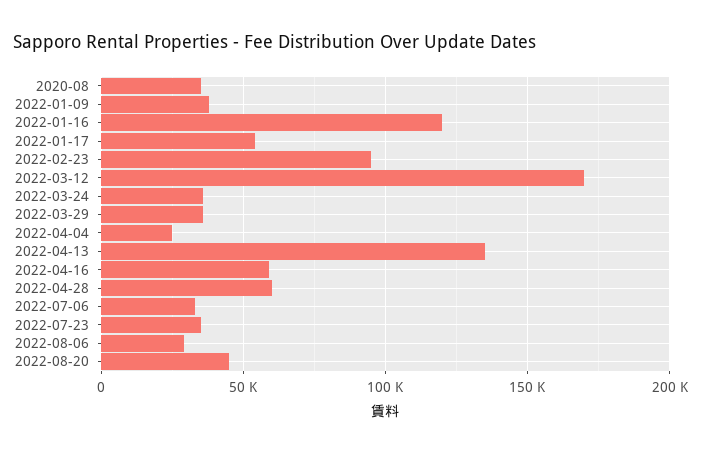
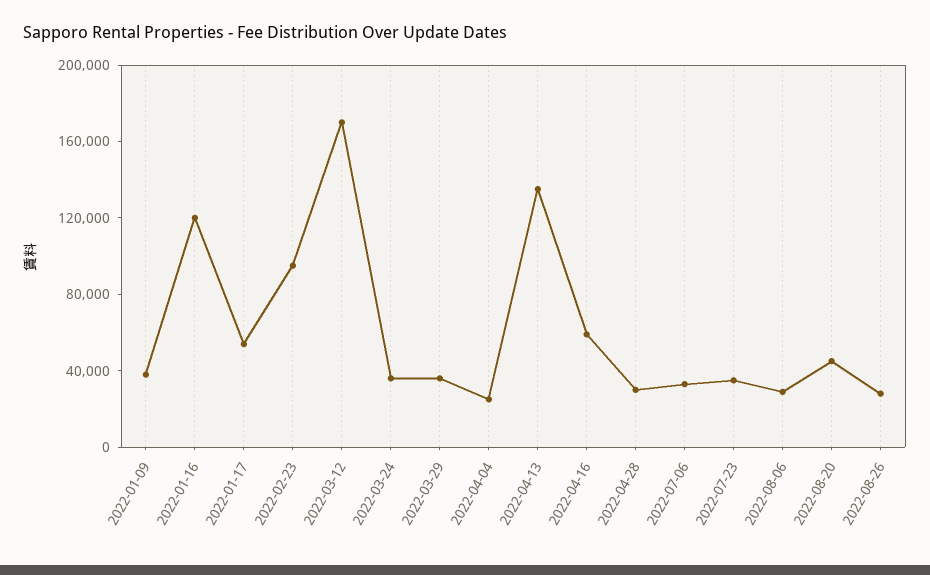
2020-08: 35000 -> none
2022-04-28: 60000 -> 30000
2022-08-26: none -> 30000

